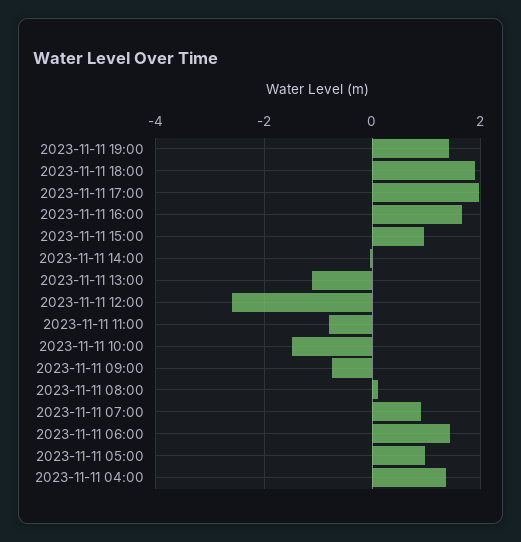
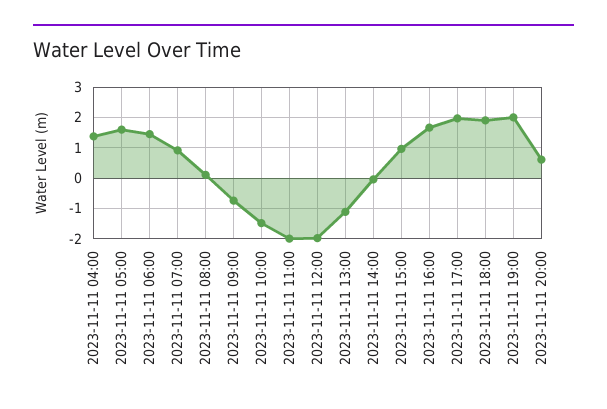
2023-11-11 19:00: 1.4 -> 2
2023-11-11 12:00: -2.6 -> -2
2023-11-11 11:00: -0.8 -> -2
2023-11-11 05:00: 1 -> 1.6
2023-11-11 20:00: none -> 0.6

